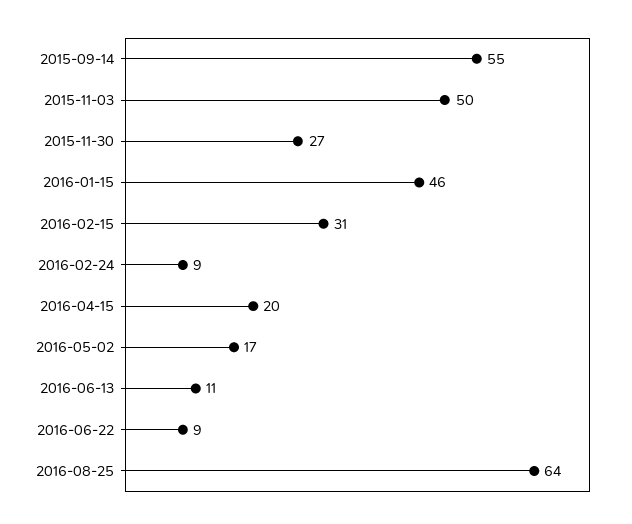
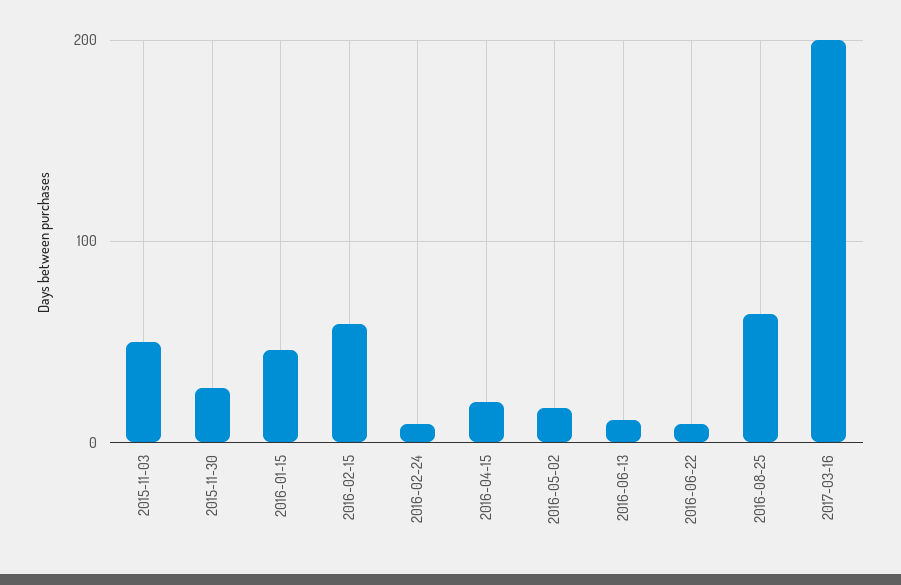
2015-09-14: 55 -> none
2016-02-15: 31 -> 60
2017-03-16: none -> 200

